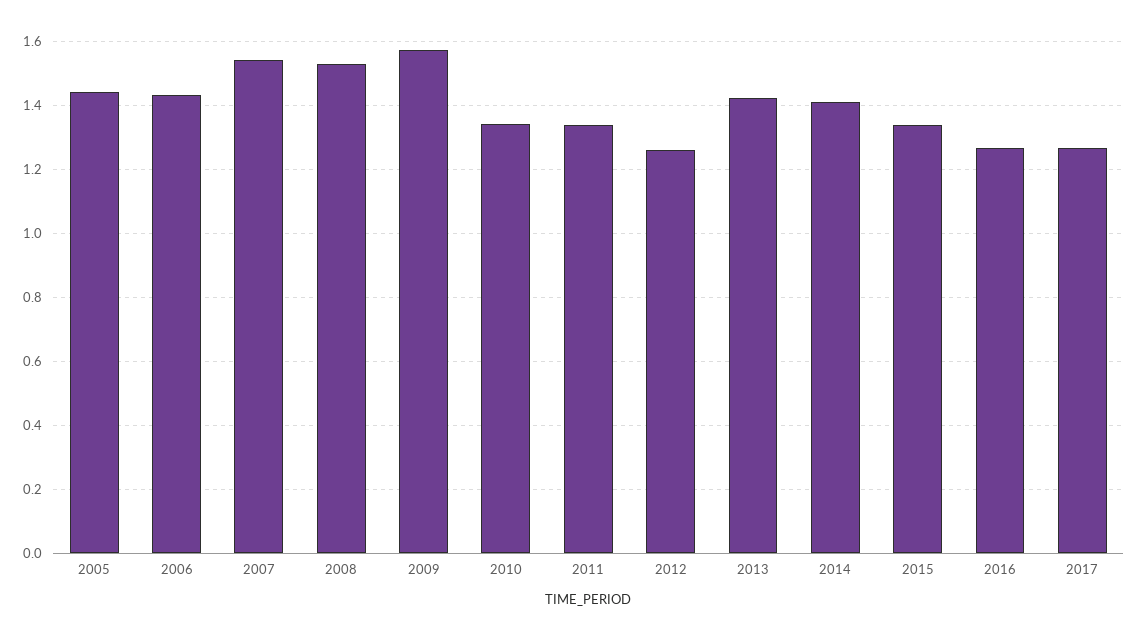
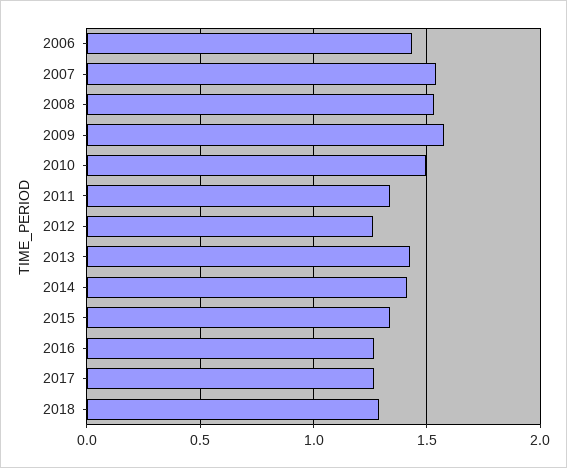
2005: 1.44 -> none
2010: 1.34 -> 1.5
2018: none -> 1.3

